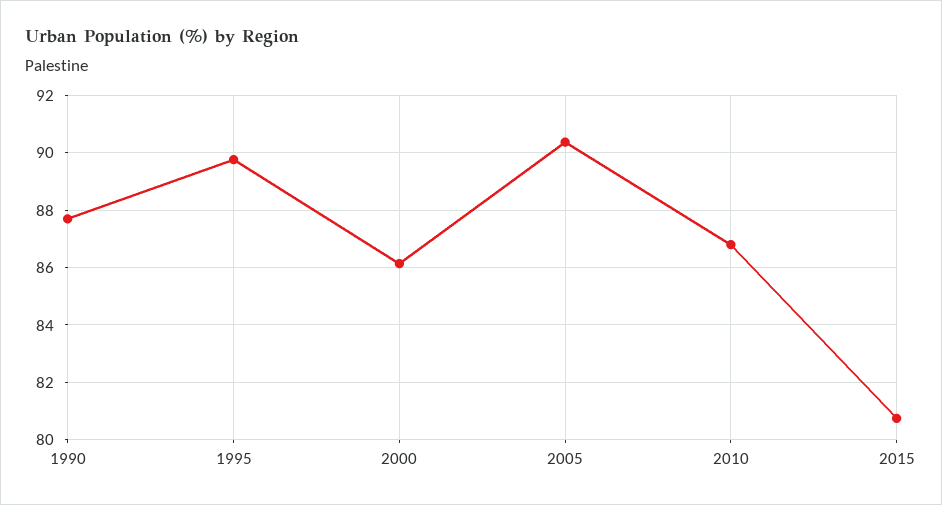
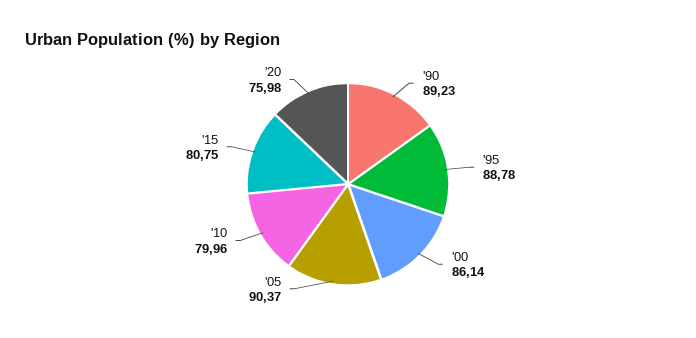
1990: 87.75 -> 89.23
1995: 89.75 -> 88.78
2010: 86.75 -> 79.96
'20: none -> 75.98

